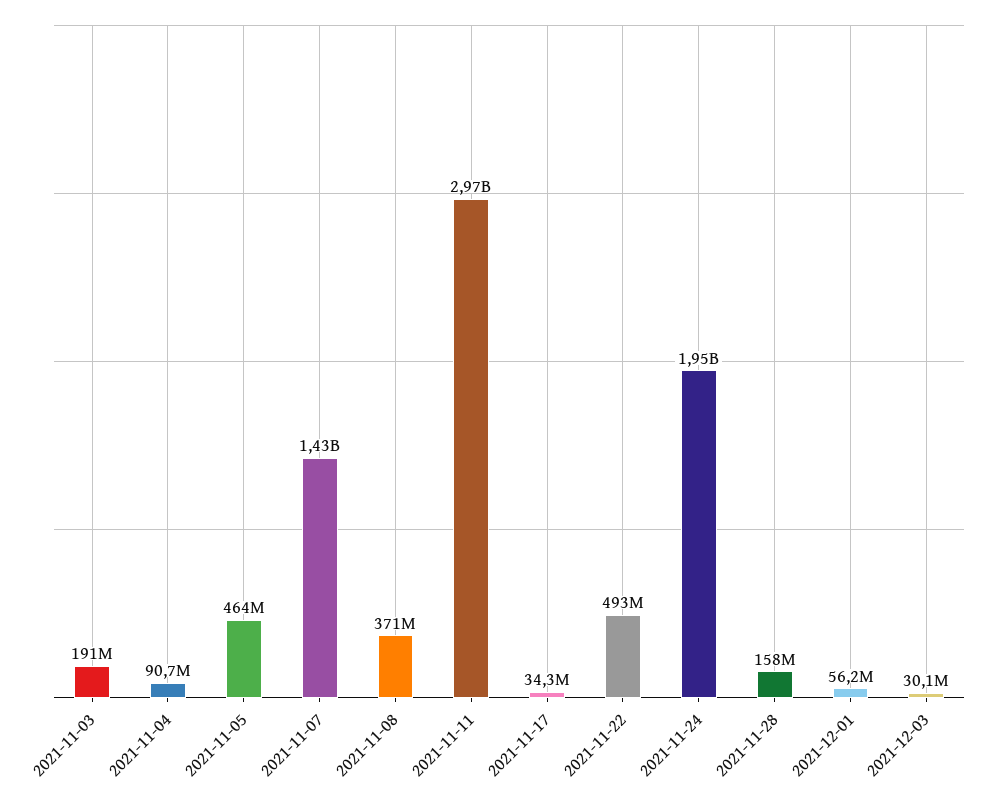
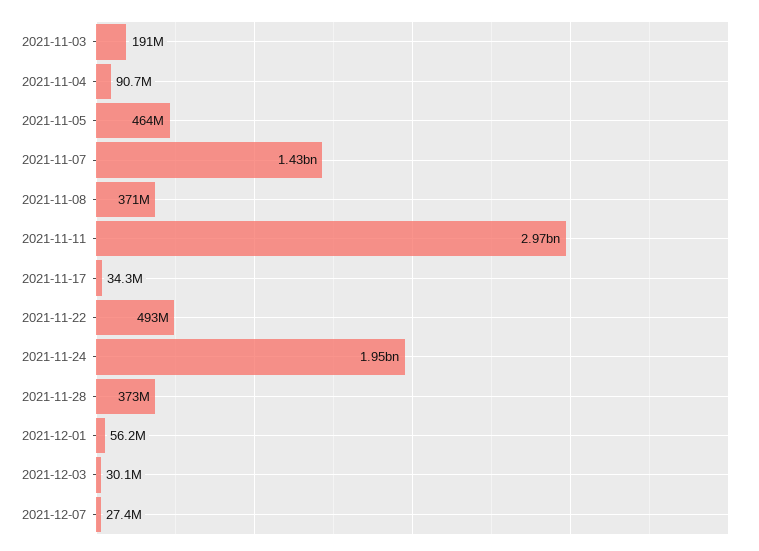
2021-11-28: 158000000 -> 373000000
2021-12-07: none -> 27400000

